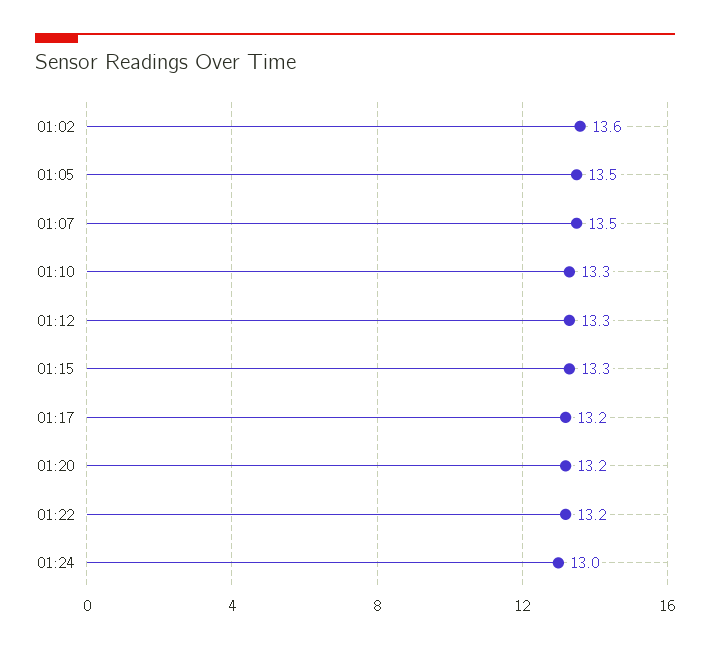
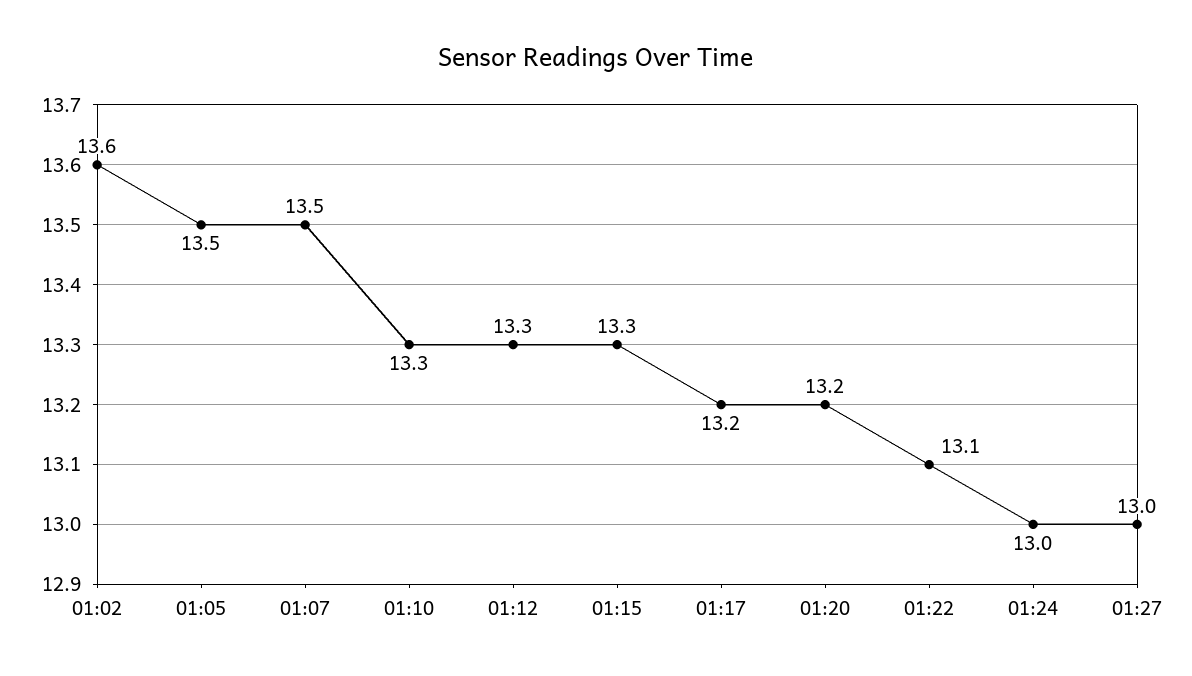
01:22: 13.2 -> 13.1
01:27: none -> 13

